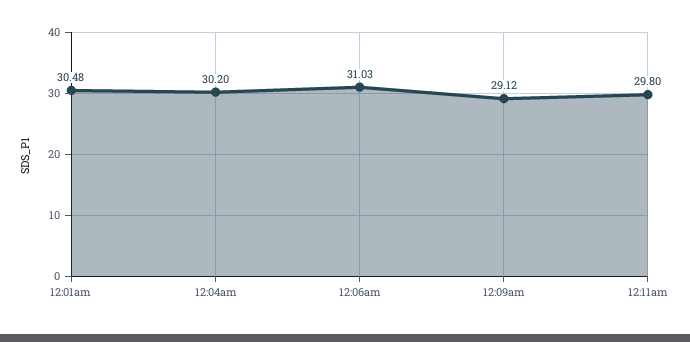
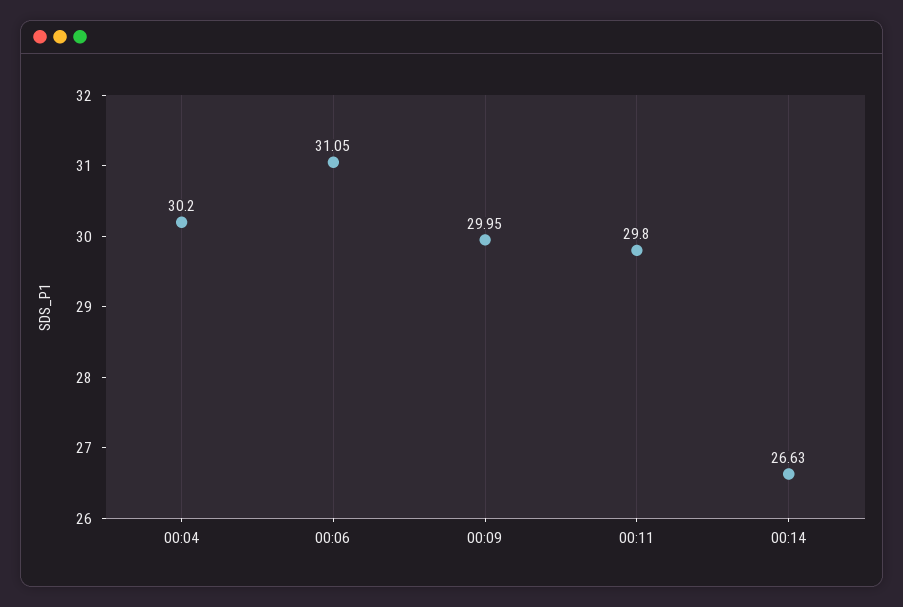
12:01am: 30.48 -> none
12:06am: 31.03 -> 31.05
12:09am: 29.12 -> 29.95
00:14: none -> 26.63

